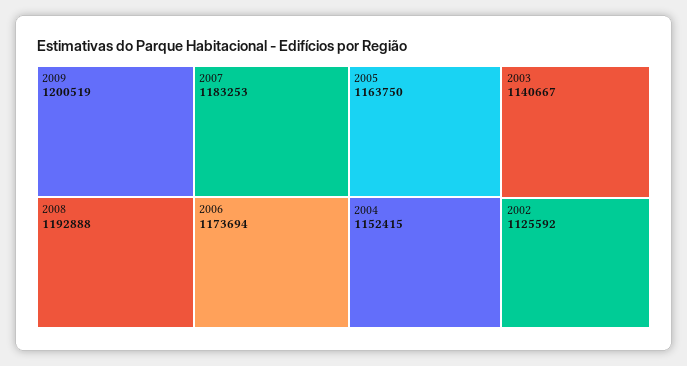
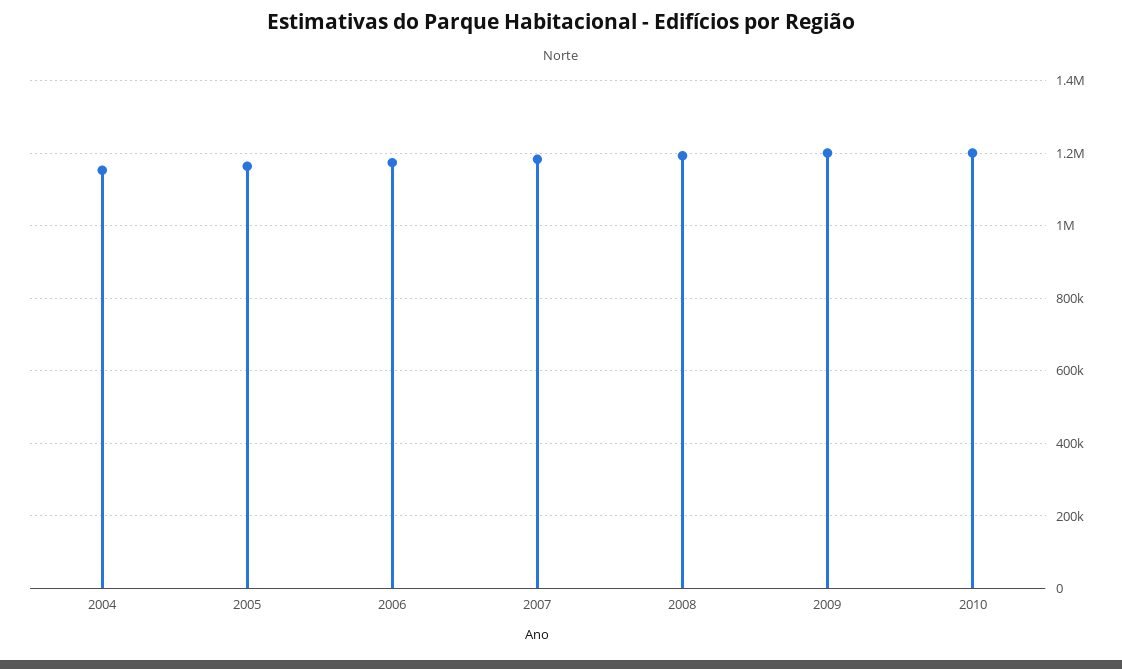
2003: 1140667 -> none
2002: 1125592 -> none
2010: none -> 1200000

